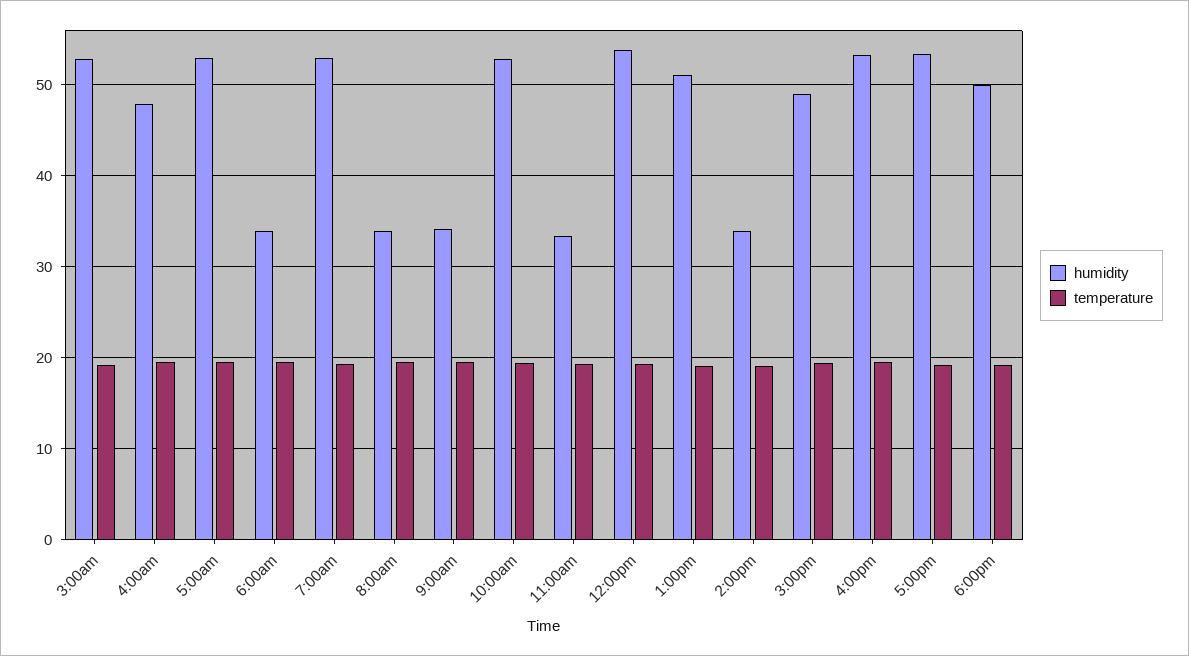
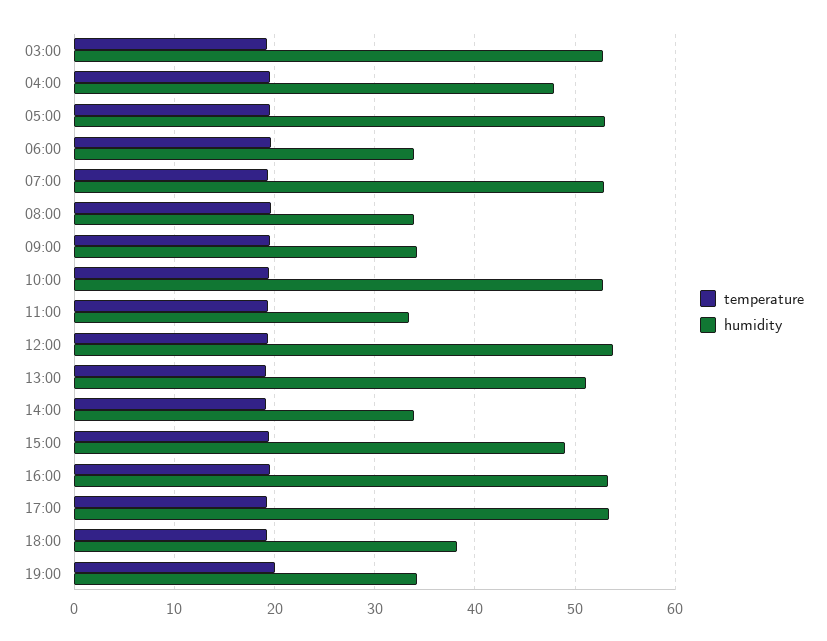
humidity, 6:00pm: 50 -> 38
temperature, 19:00: none -> 20
humidity, 19:00: none -> 34

